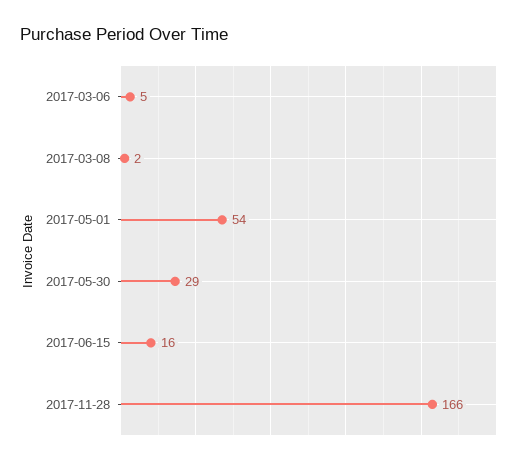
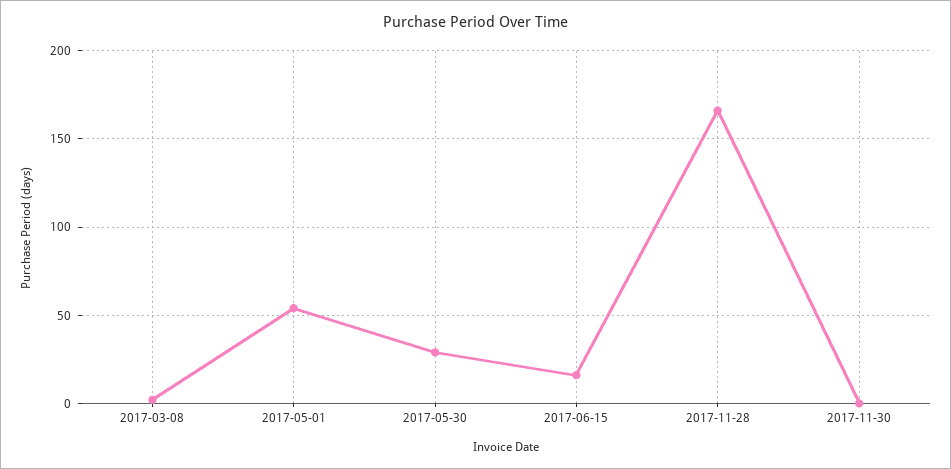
2017-03-06: 5 -> none
2017-11-30: none -> 0

